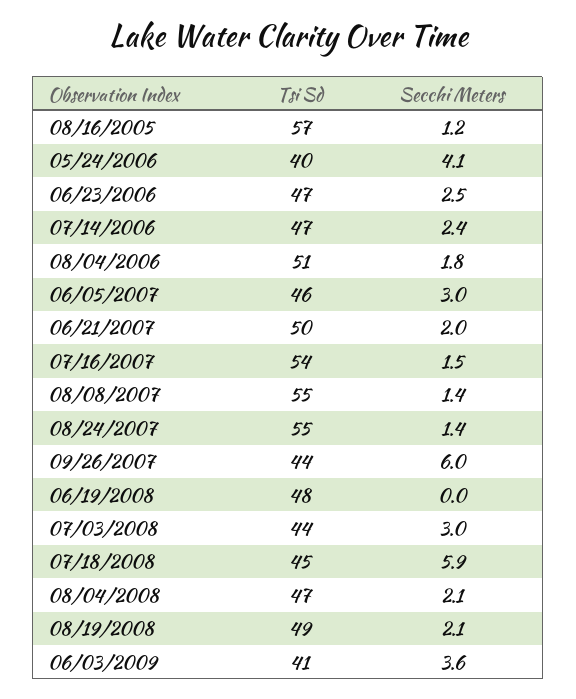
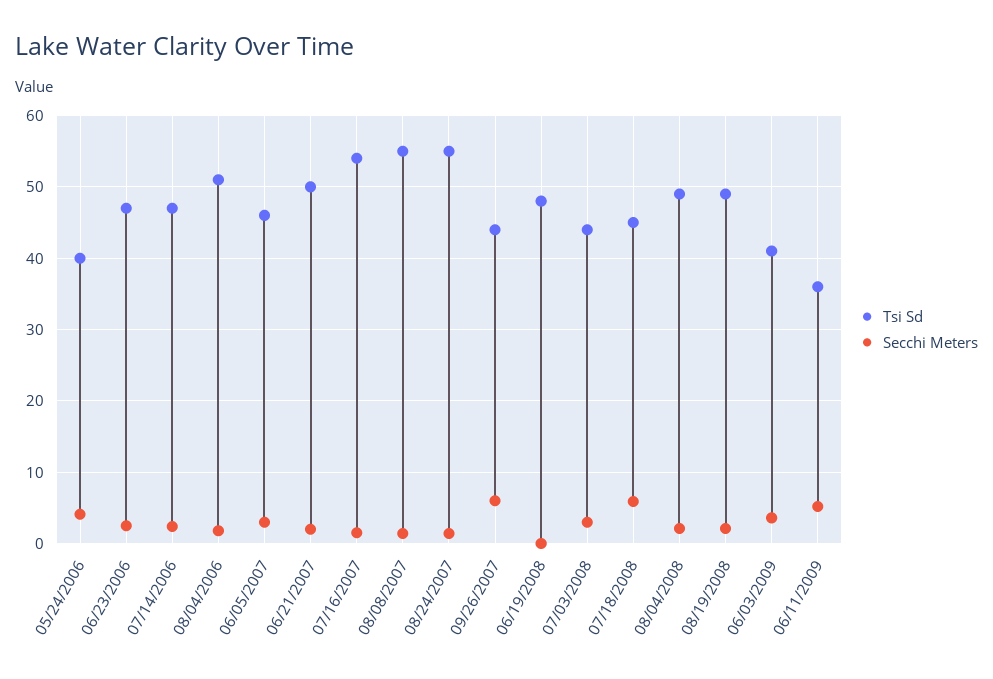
Tsi Sd, 08/16/2005: 57 -> none
Secchi Meters, 08/16/2005: 1.2 -> none
Tsi Sd, 08/04/2008: 47 -> 49
Tsi Sd, 06/11/2009: none -> 36
Secchi Meters, 06/11/2009: none -> 5

